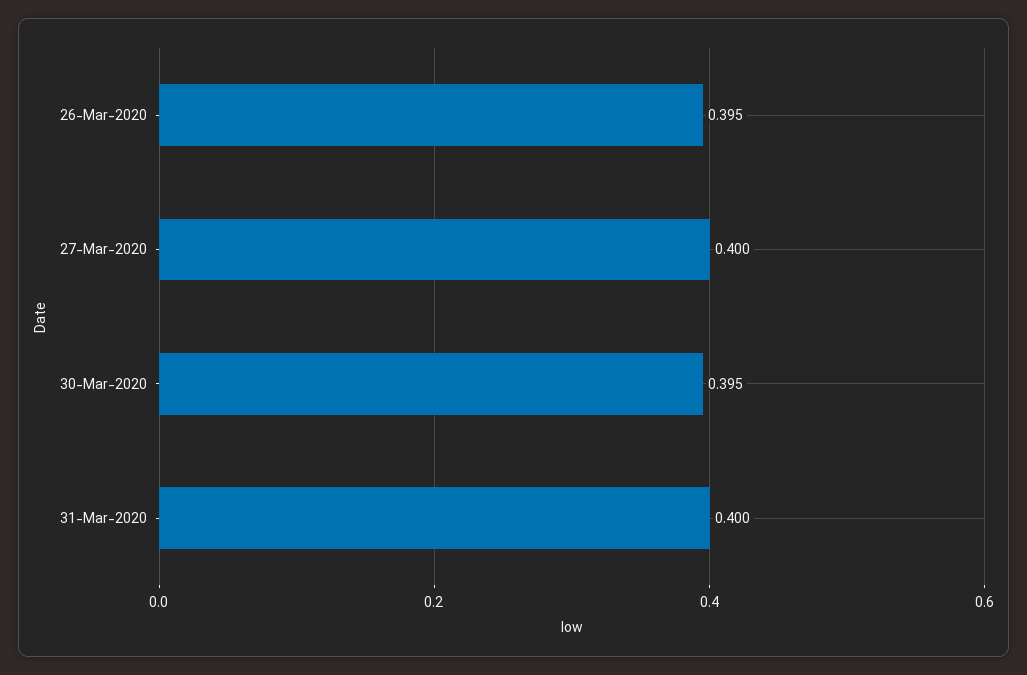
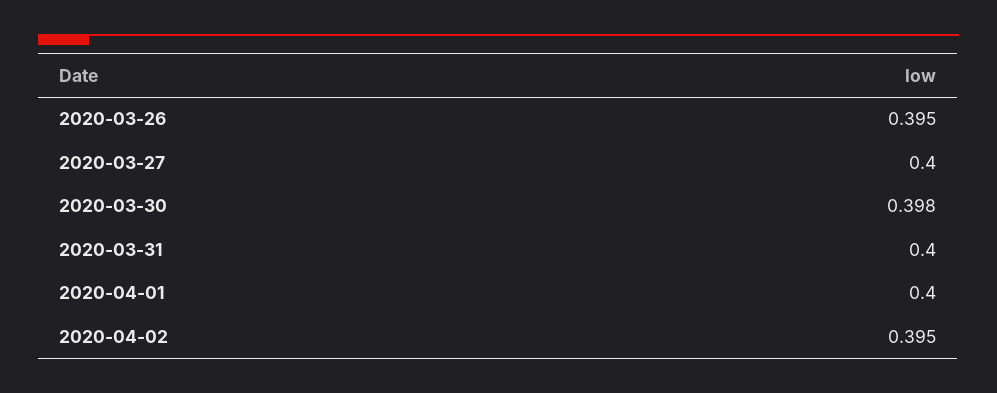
30-Mar-2020: 0.395 -> 0.398
2020-04-01: none -> 0.4
2020-04-02: none -> 0.395

